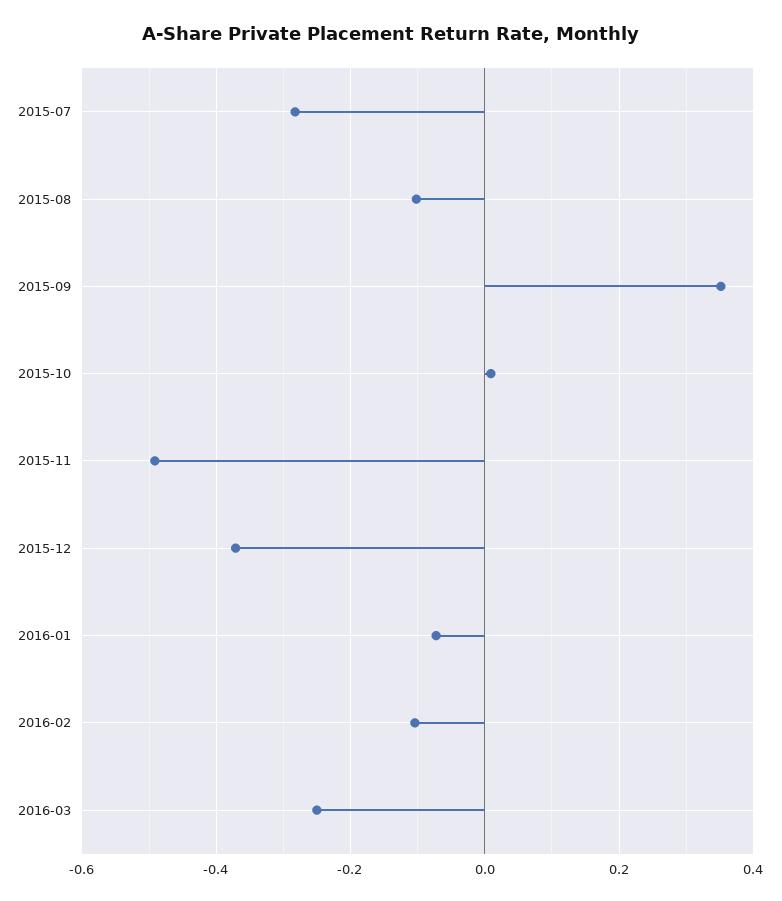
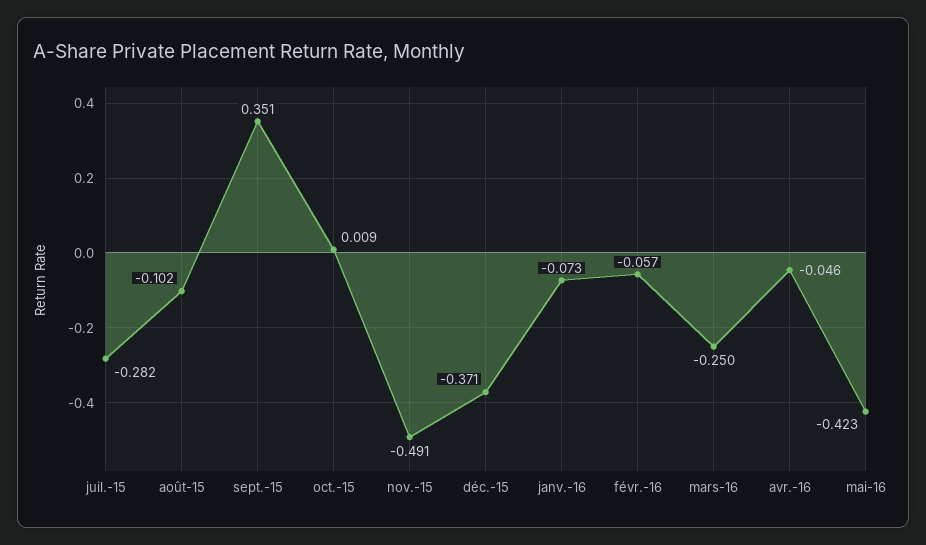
2016-02: -0.1 -> -0.057
avr.-16: none -> -0.046
mai-16: none -> -0.423

